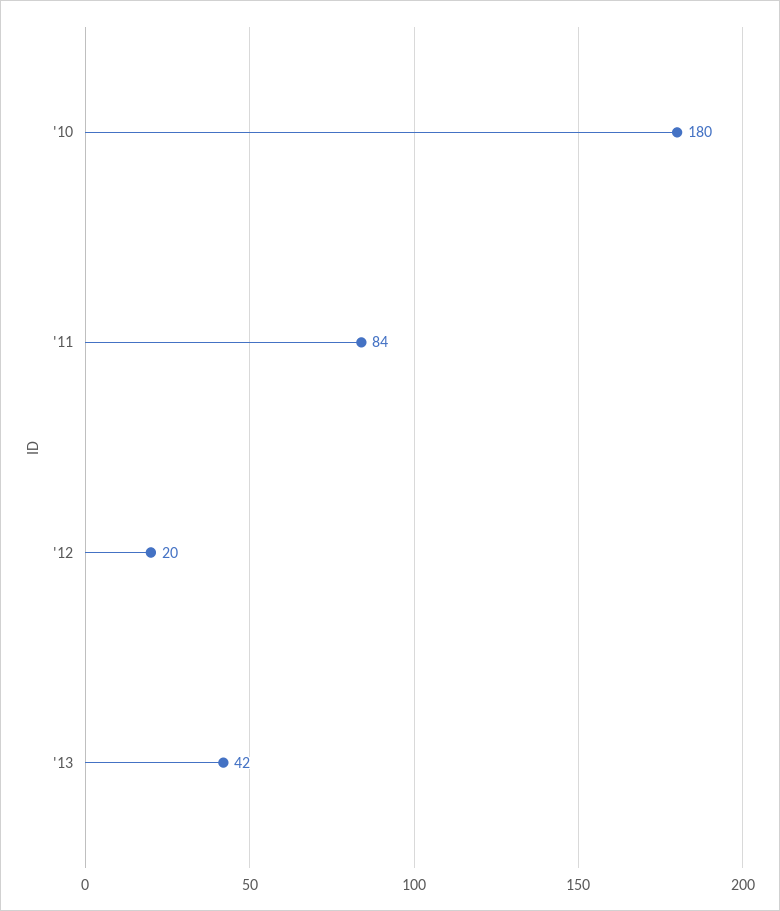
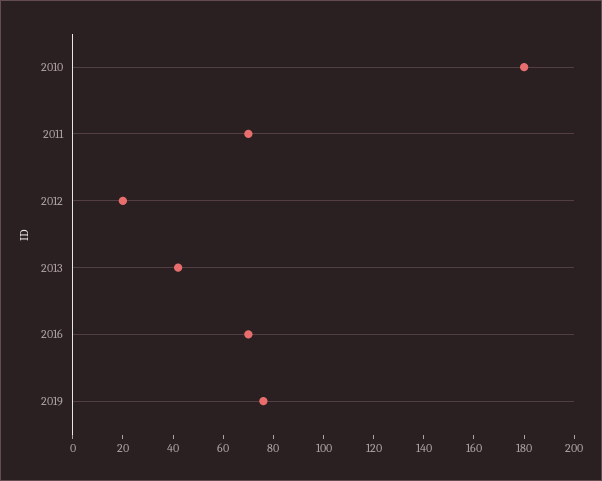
'11: 84 -> 70
2016: none -> 70
2019: none -> 75

